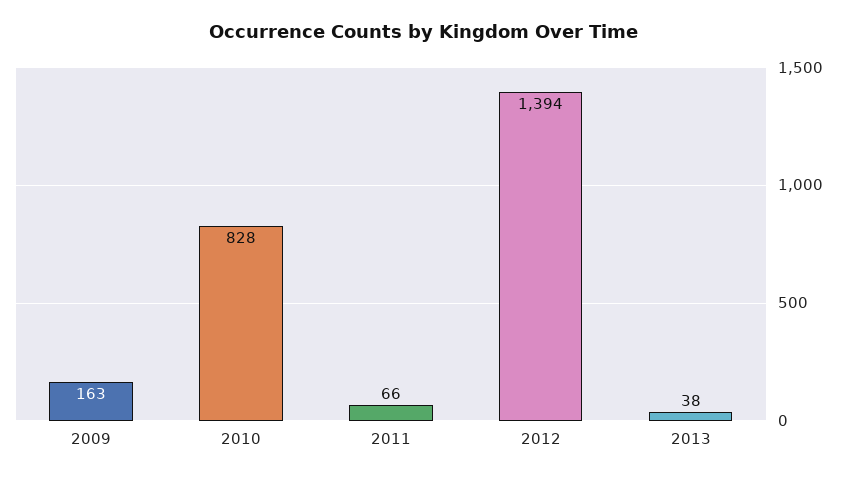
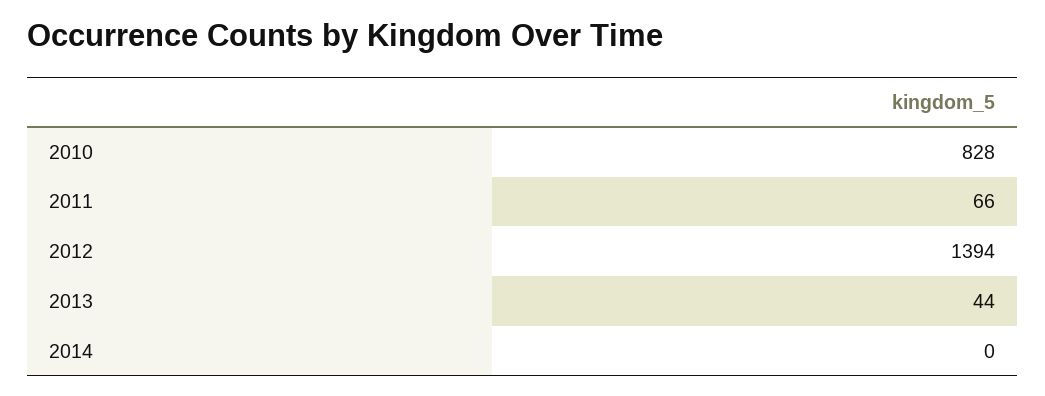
2009: 163 -> none
2013: 38 -> 44
2014: none -> 0

